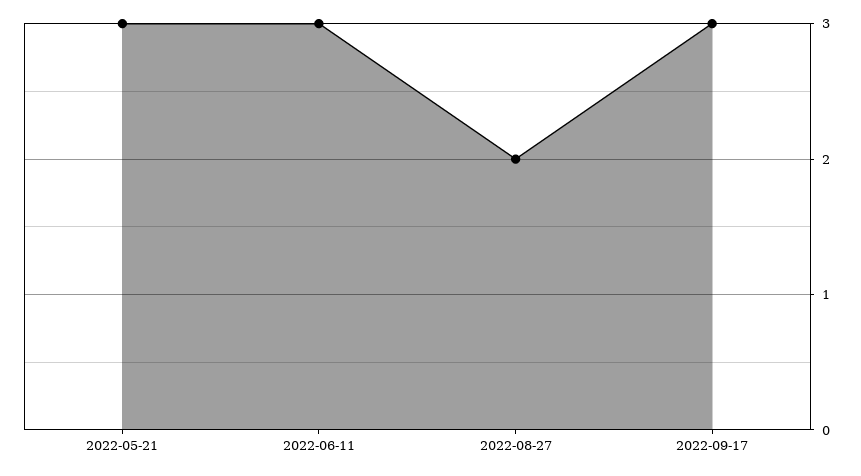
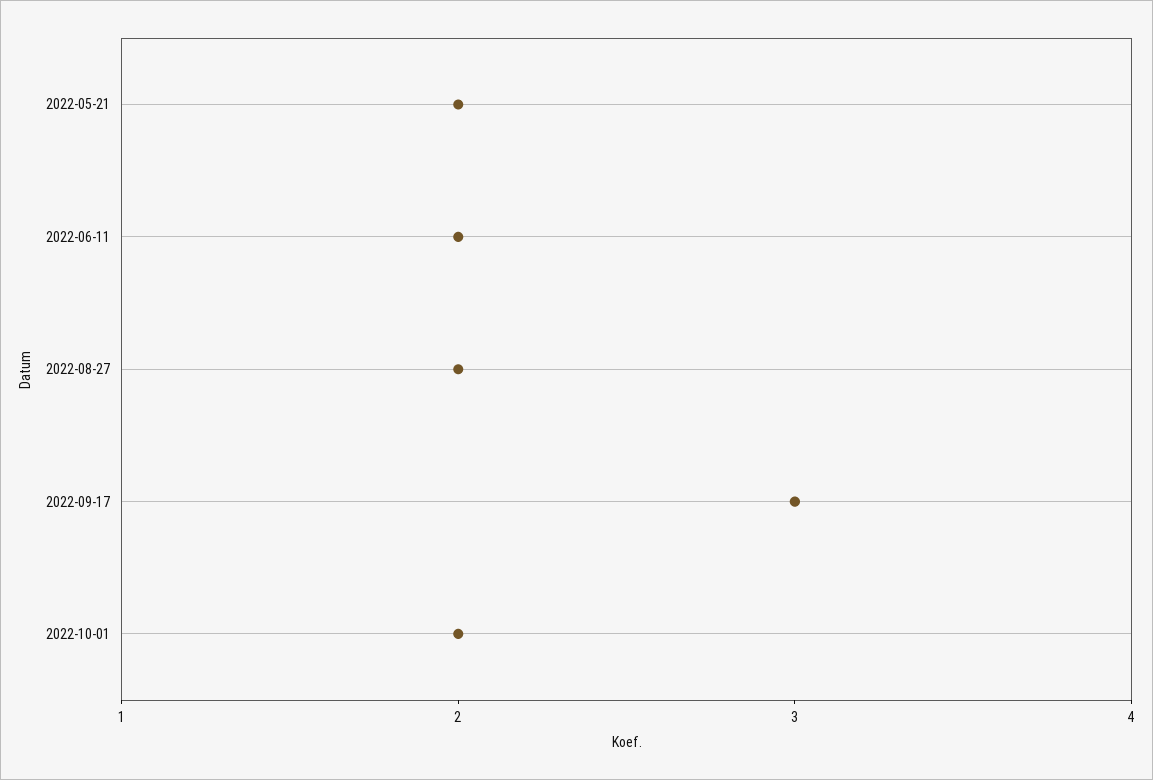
2022-05-21: 3 -> 2
2022-06-11: 3 -> 2
2022-10-01: none -> 2

